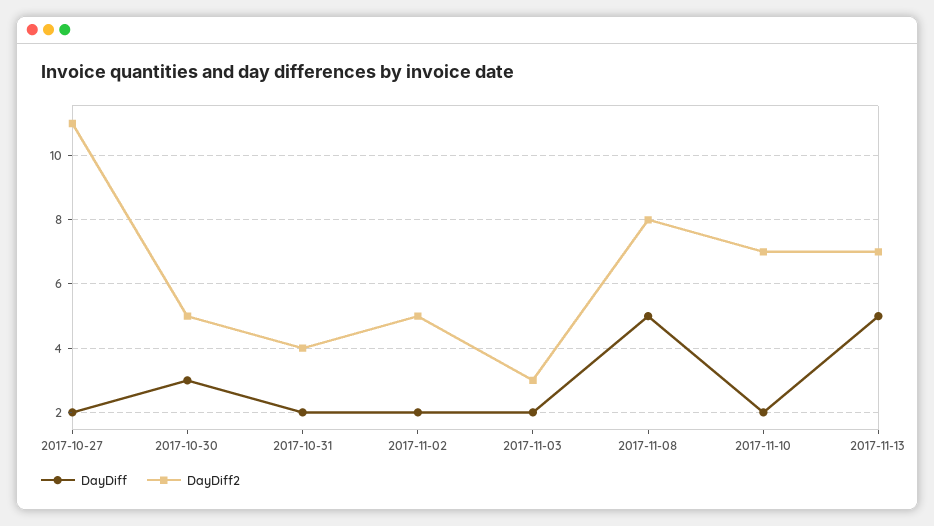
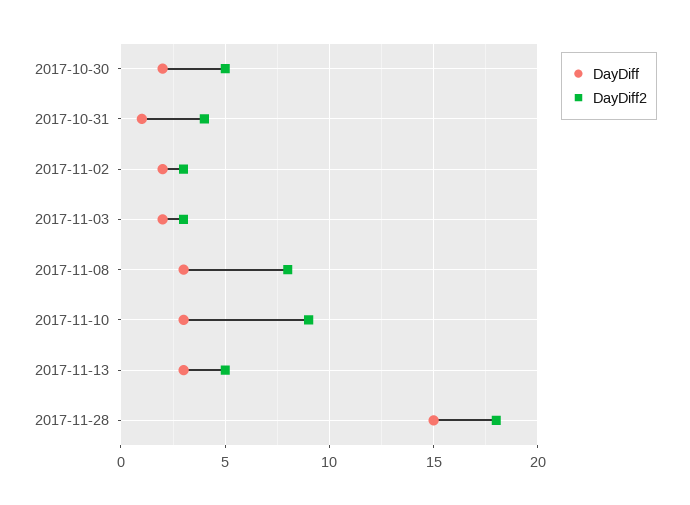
DayDiff, 2017-10-27: 2 -> none
DayDiff2, 2017-10-27: 11 -> none
DayDiff, 2017-10-30: 3 -> 2
DayDiff, 2017-10-31: 2 -> 1
DayDiff2, 2017-11-02: 5 -> 3
DayDiff, 2017-11-08: 5 -> 3
DayDiff, 2017-11-10: 2 -> 3
DayDiff2, 2017-11-10: 7 -> 9
DayDiff, 2017-11-13: 5 -> 3
DayDiff2, 2017-11-13: 7 -> 5
DayDiff, 2017-11-28: none -> 15
DayDiff2, 2017-11-28: none -> 18

